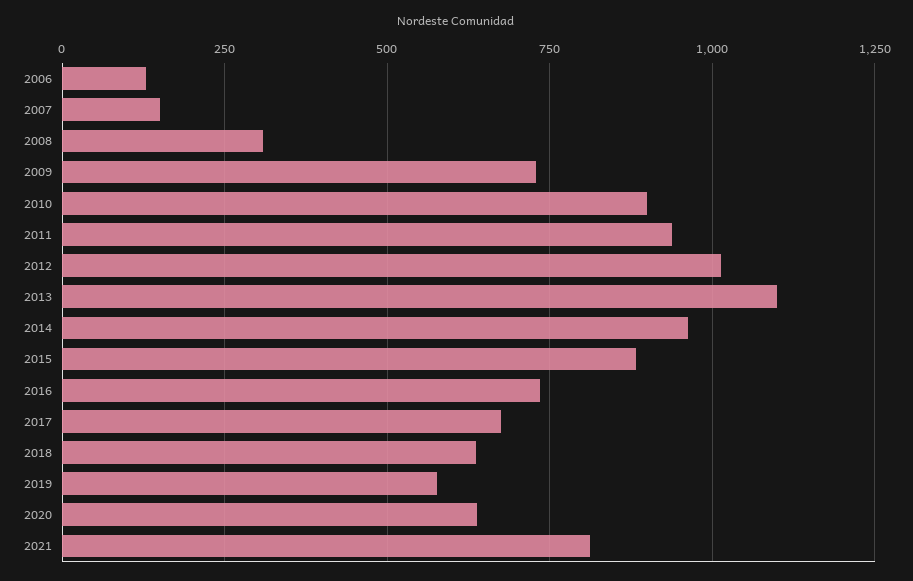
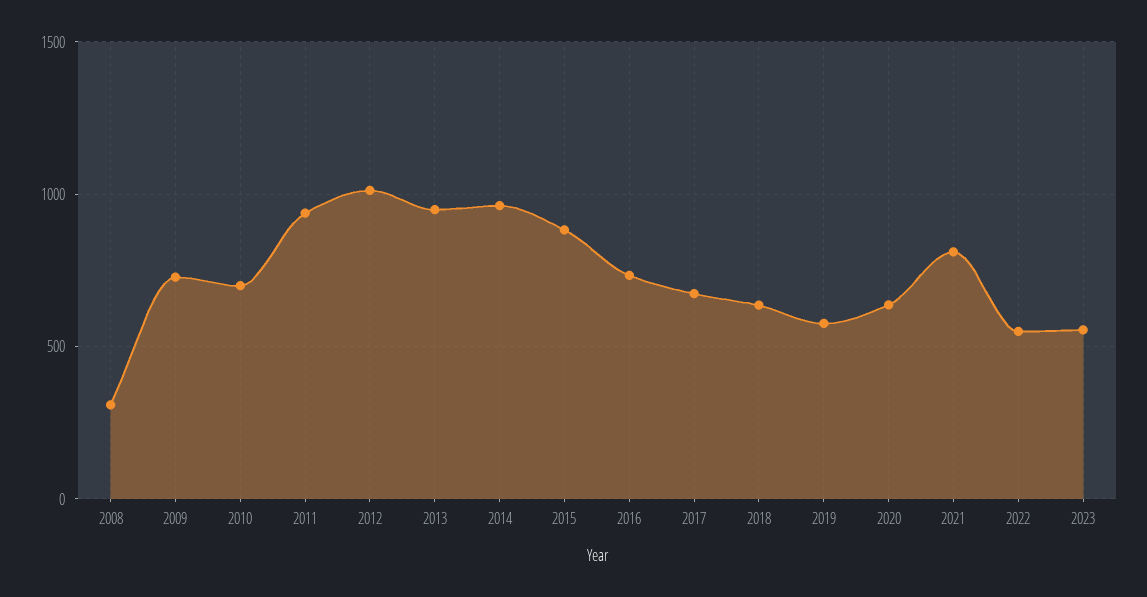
2006: 125 -> none
2007: 150 -> none
2010: 900 -> 700
2013: 1100 -> 950
2022: none -> 550
2023: none -> 550

